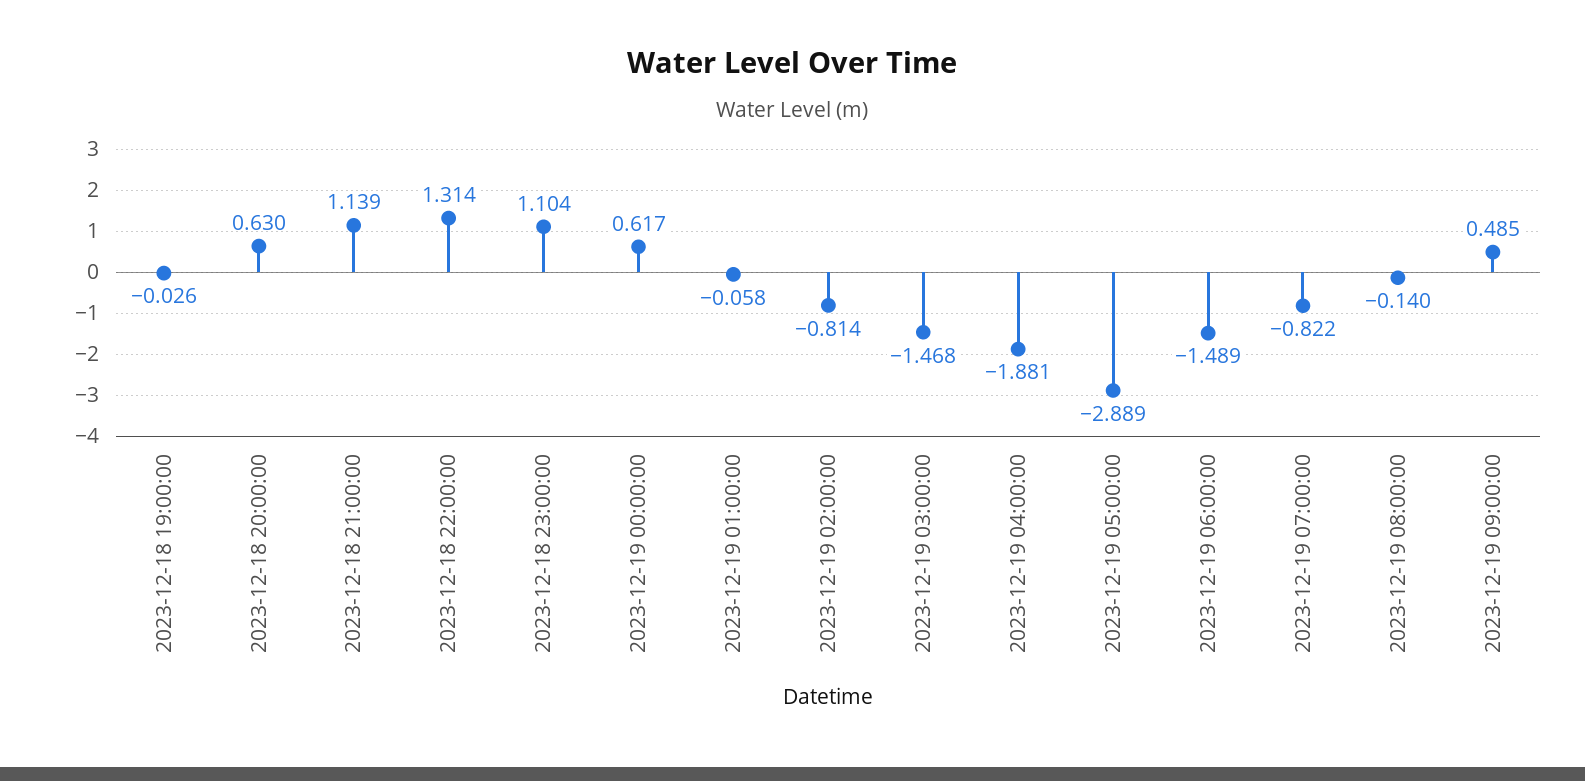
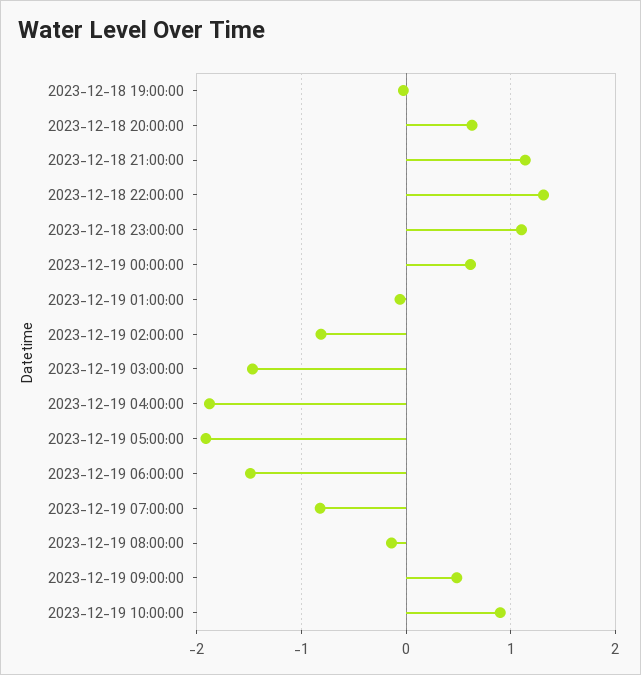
2023-12-19 05:00:00: -2.889 -> -1.9
2023-12-19 10:00:00: none -> 0.9

